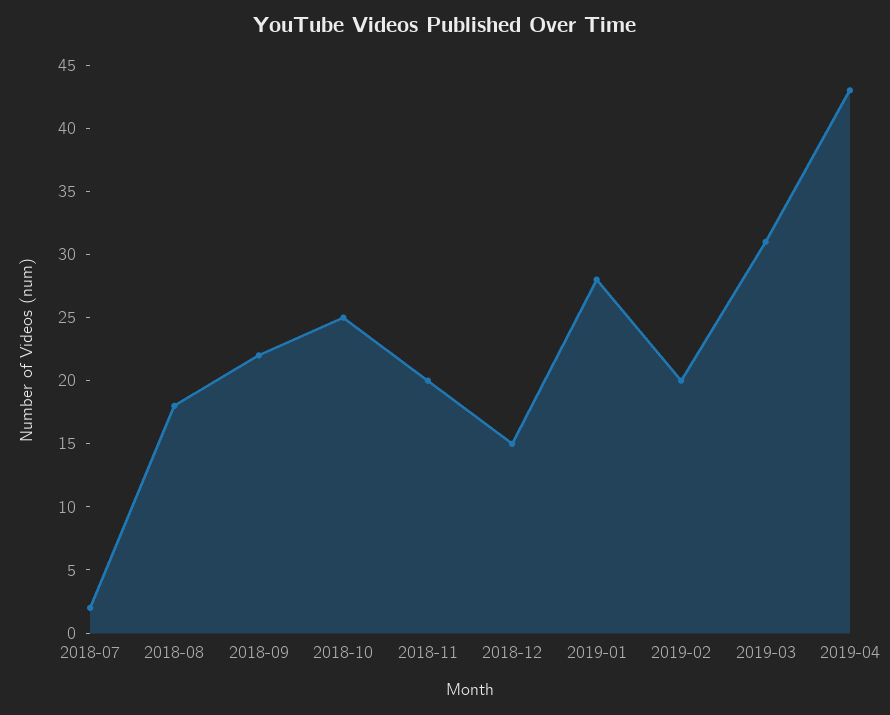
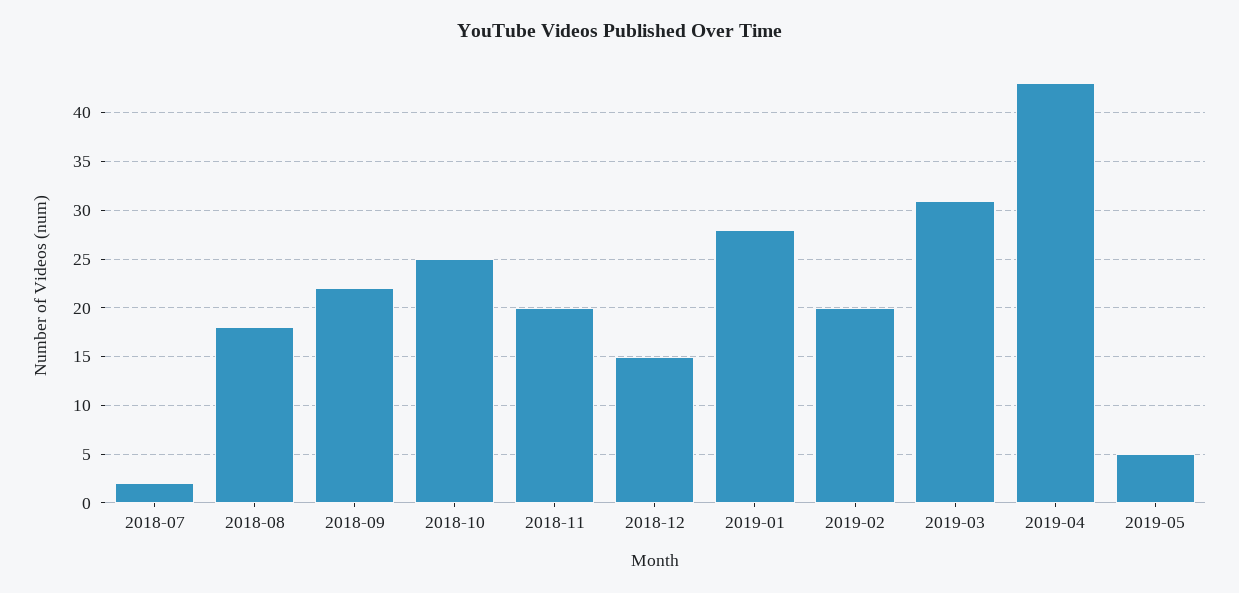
2019-05: none -> 5

